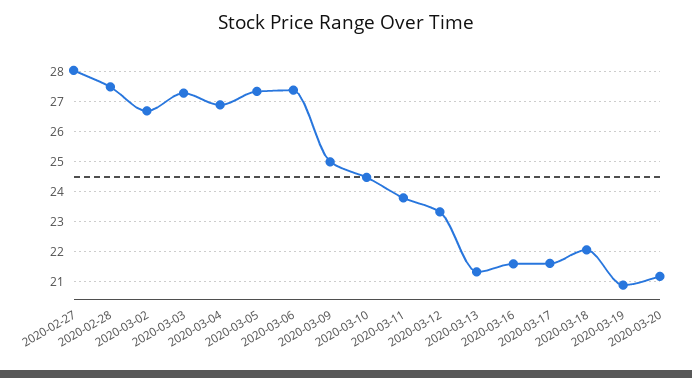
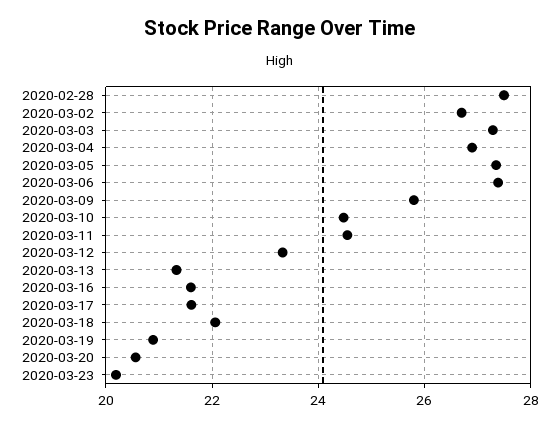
2020-02-27: 28 -> none
2020-03-09: 25 -> 25.8
2020-03-11: 23.75 -> 24.6
2020-03-20: 21.25 -> 20.6
2020-03-23: none -> 20.2

